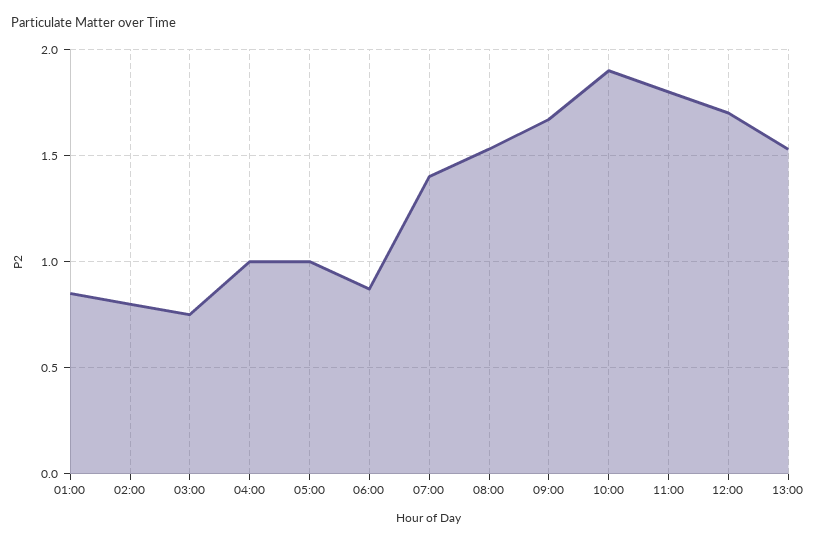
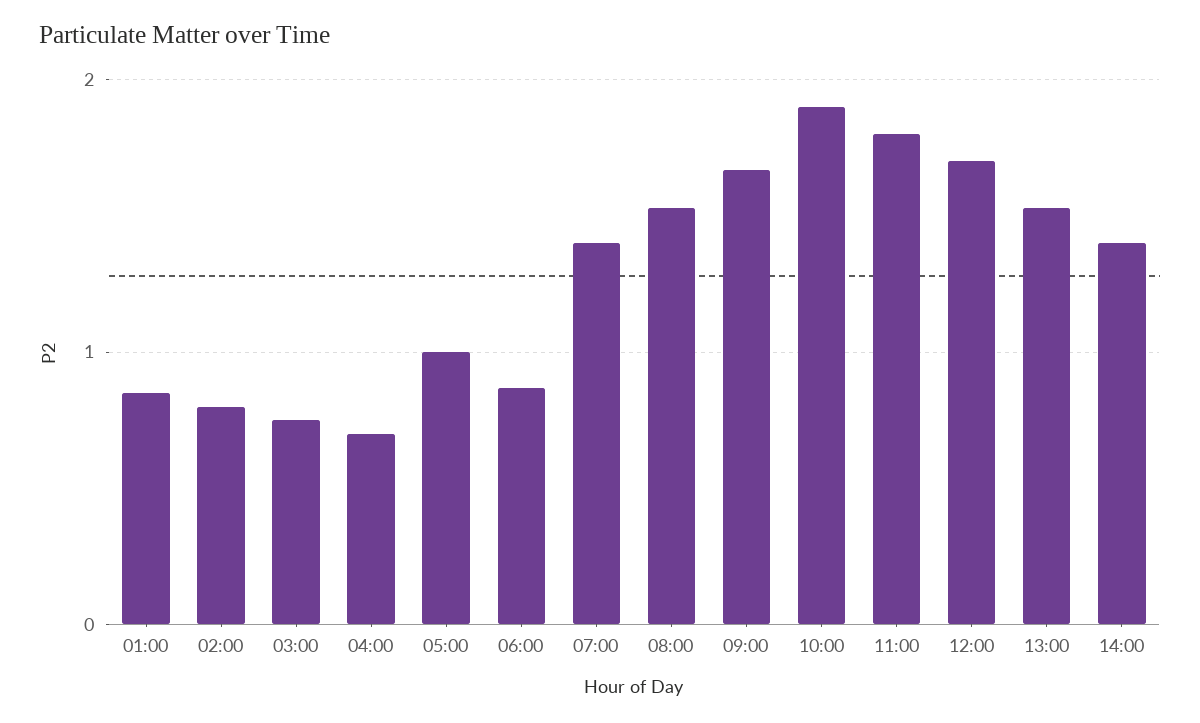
04:00: 1 -> 0.7
14:00: none -> 1.4

